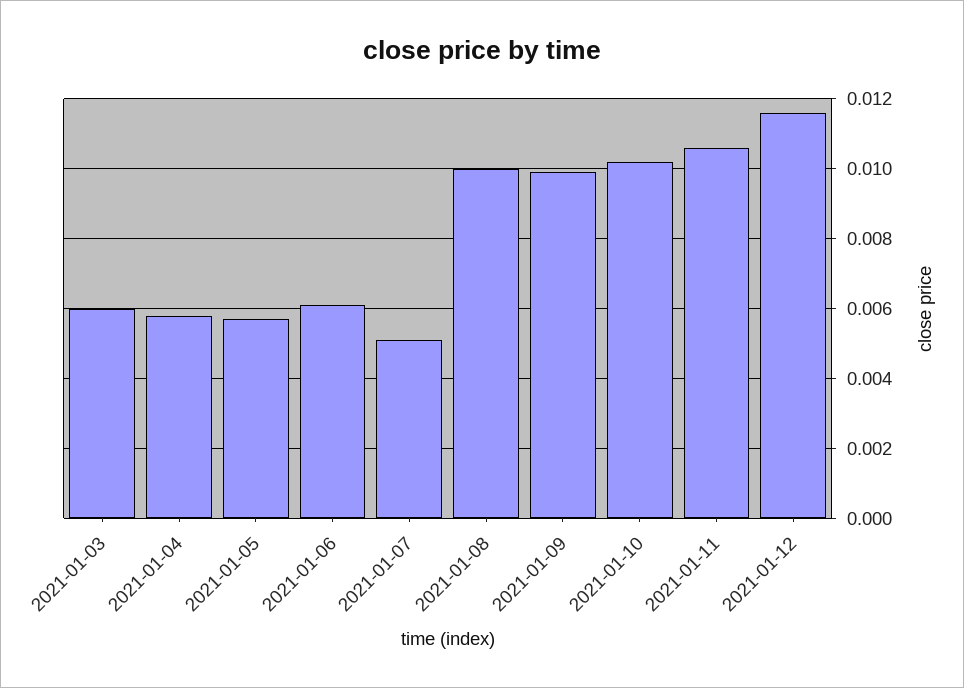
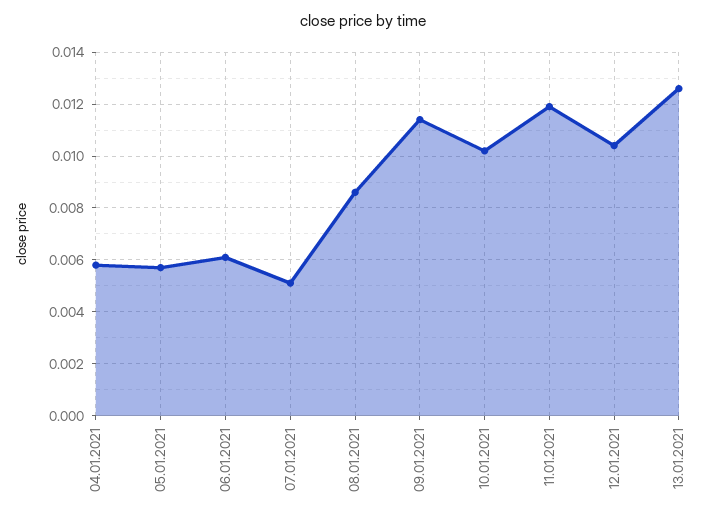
2021-01-03: 0.006 -> none
2021-01-08: 0.01 -> 0.0085
2021-01-09: 0.01 -> 0.0115
2021-01-11: 0.0105 -> 0.012
2021-01-12: 0.0115 -> 0.0105
13.01.2021: none -> 0.0125

